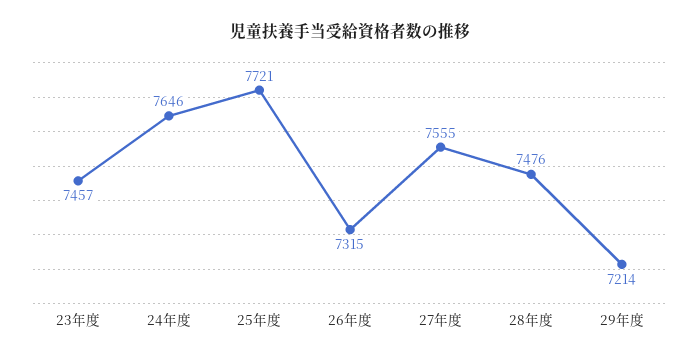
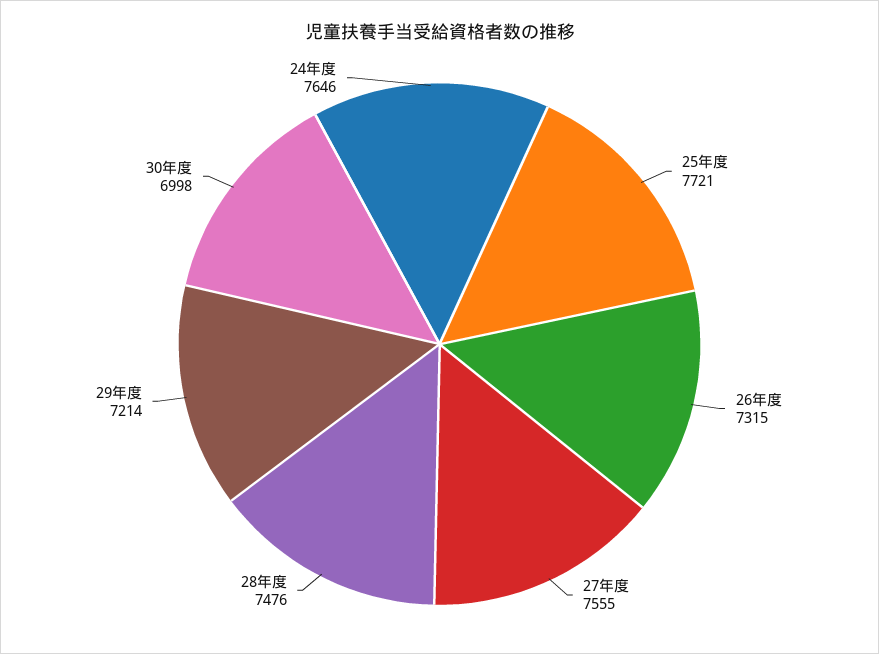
23年度: 7457 -> none
30年度: none -> 6998

